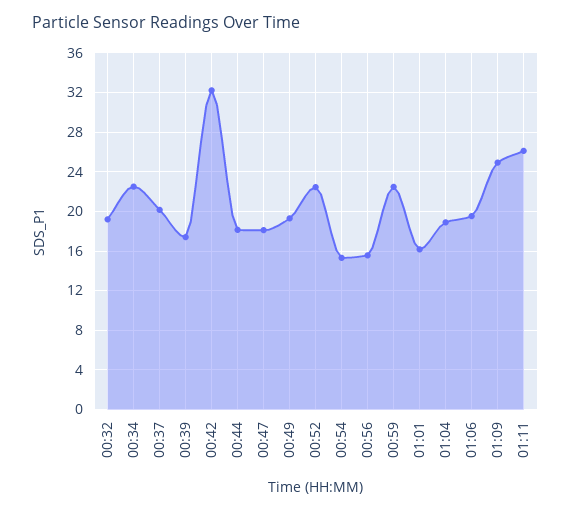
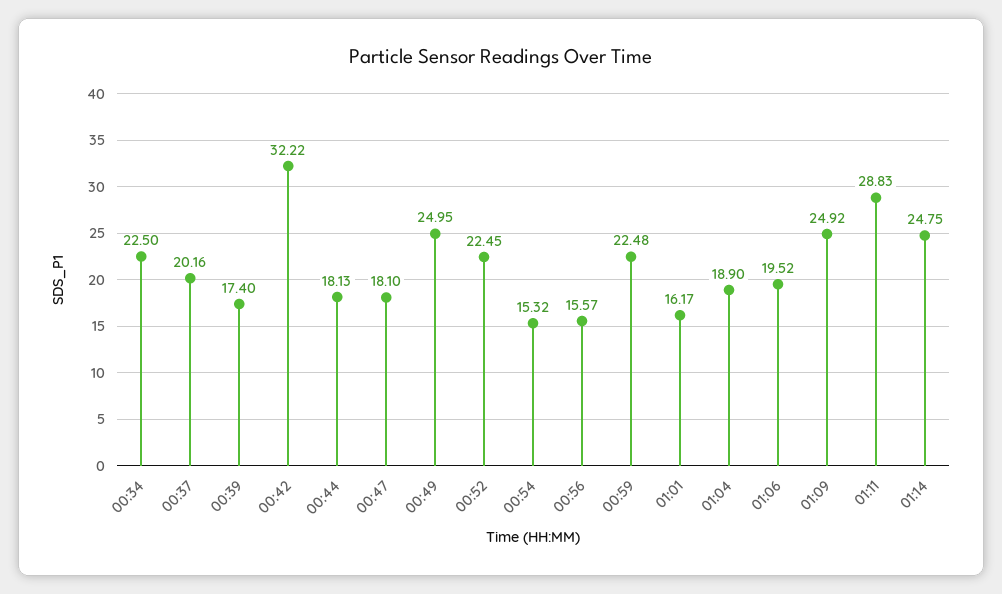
00:32: 19 -> none
00:49: 19 -> 24.95
01:11: 26 -> 28.83
01:14: none -> 24.75

